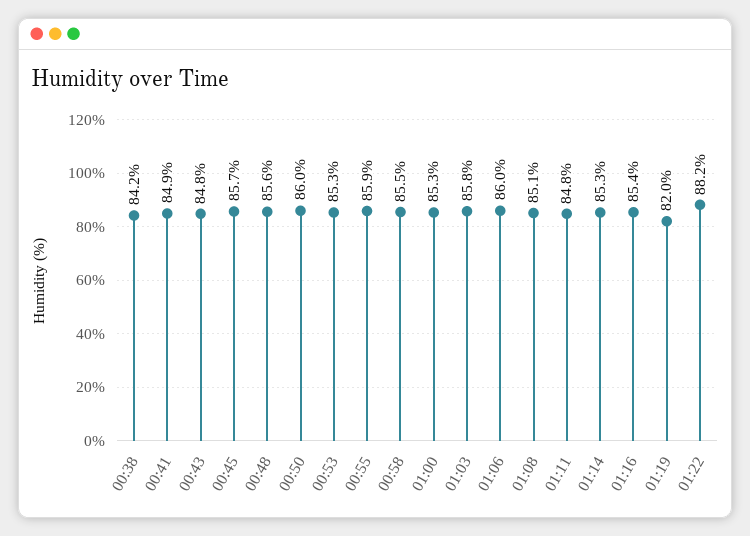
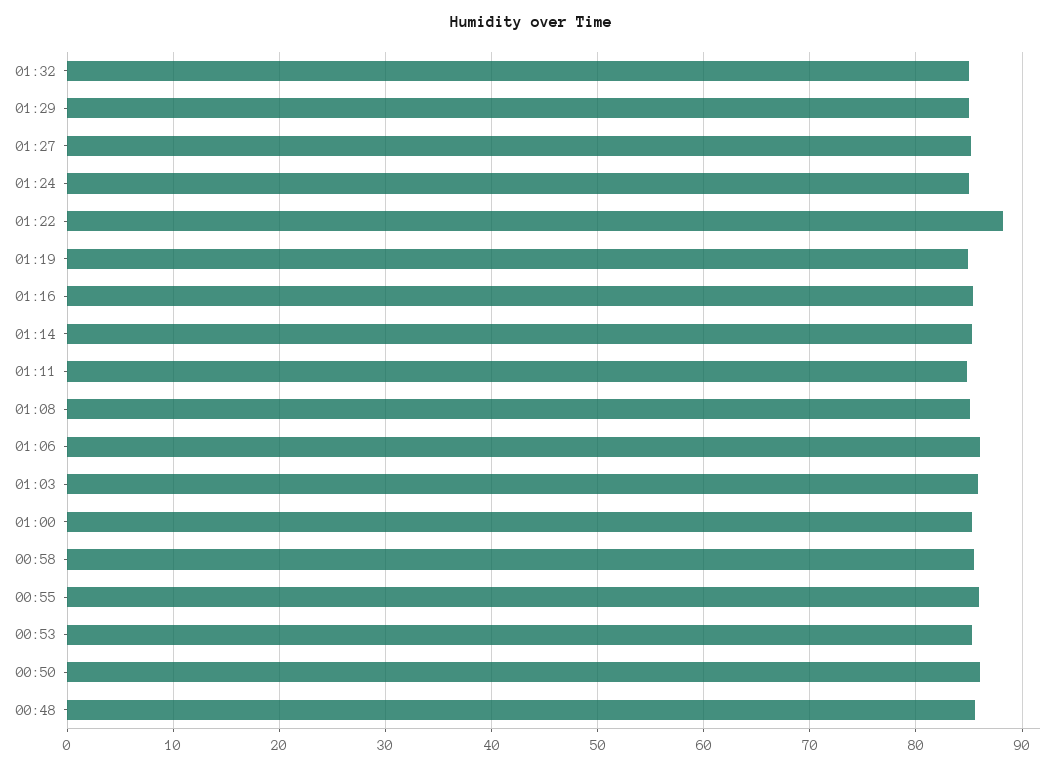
00:38: 84.2 -> none
00:41: 84.9 -> none
00:43: 84.8 -> none
00:45: 85.7 -> none
01:19: 82 -> 85
01:32: none -> 85
01:29: none -> 85
01:27: none -> 85
01:24: none -> 85

